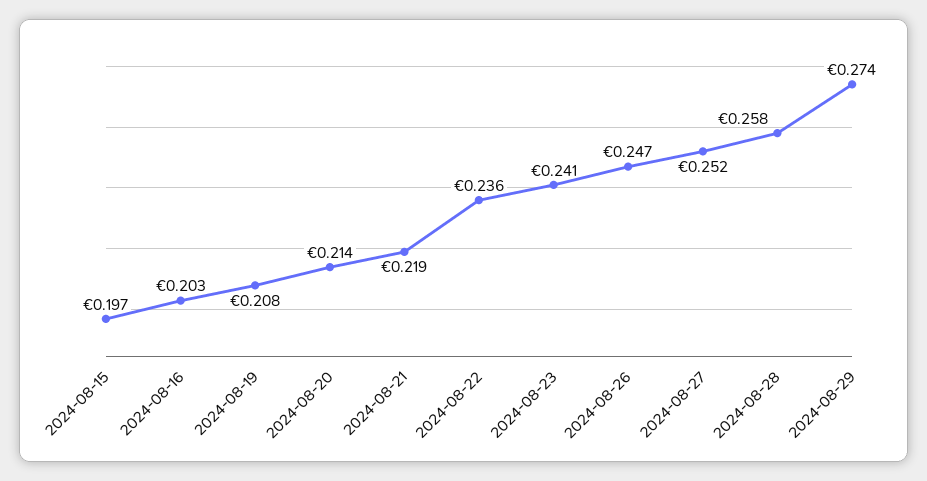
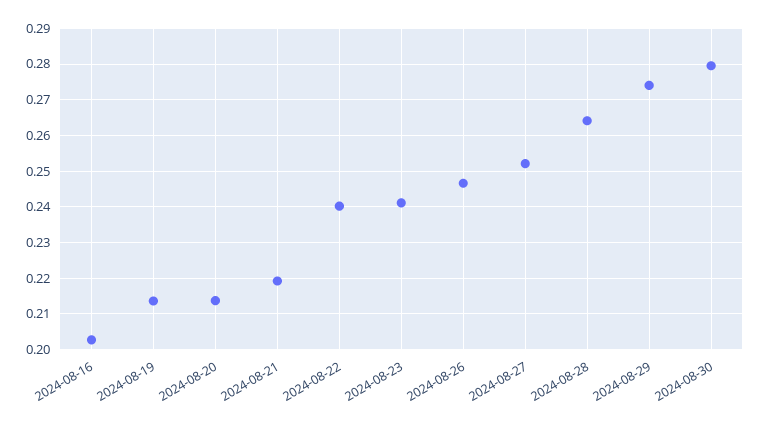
2024-08-15: 0.197 -> none
2024-08-19: 0.208 -> 0.214
2024-08-22: 0.236 -> 0.24
2024-08-28: 0.258 -> 0.264
2024-08-30: none -> 0.28

